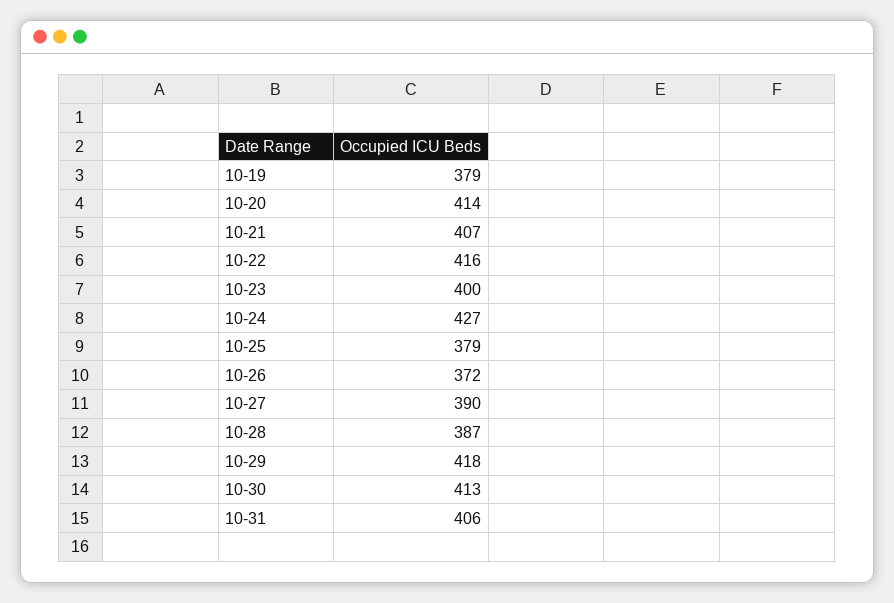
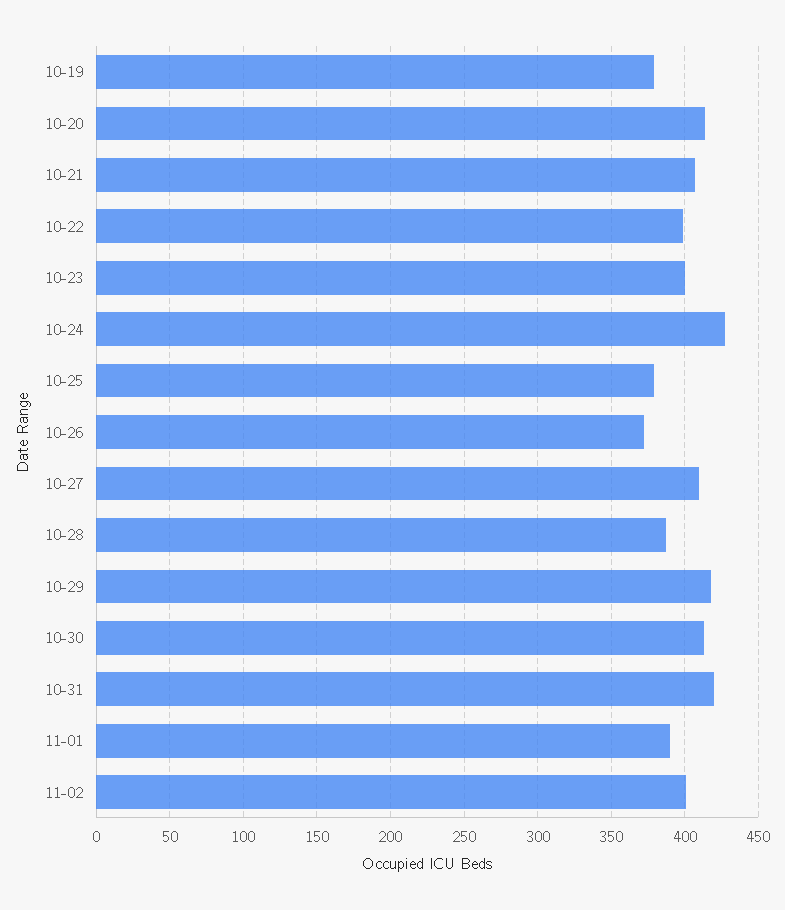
10-22: 416 -> 400
10-27: 390 -> 410
10-31: 406 -> 420
11-01: none -> 390
11-02: none -> 400

